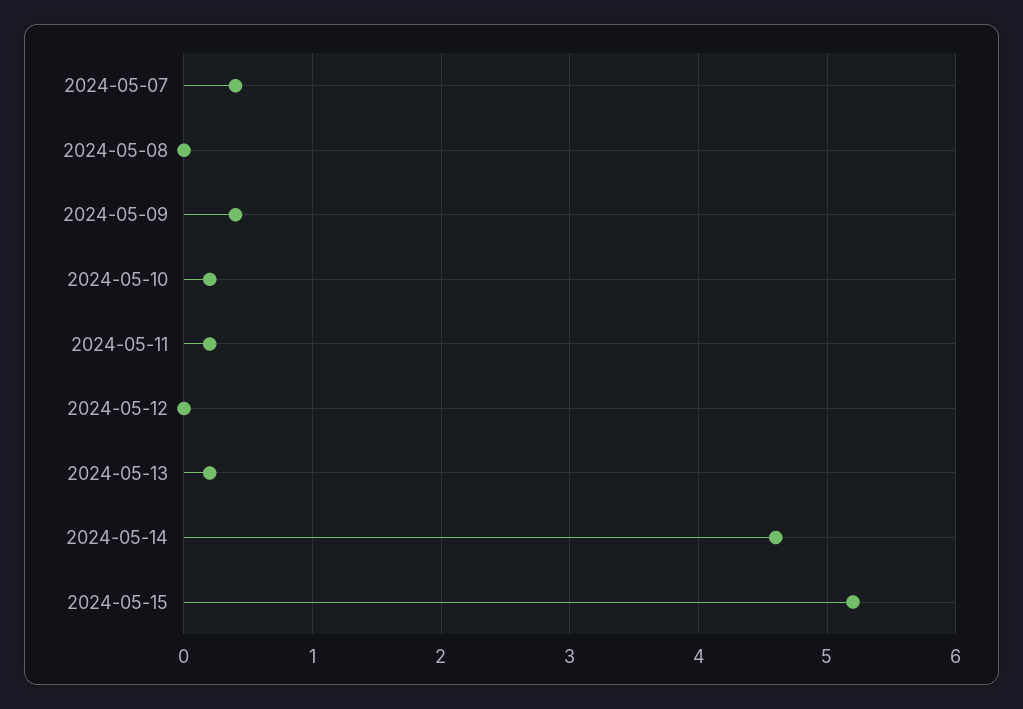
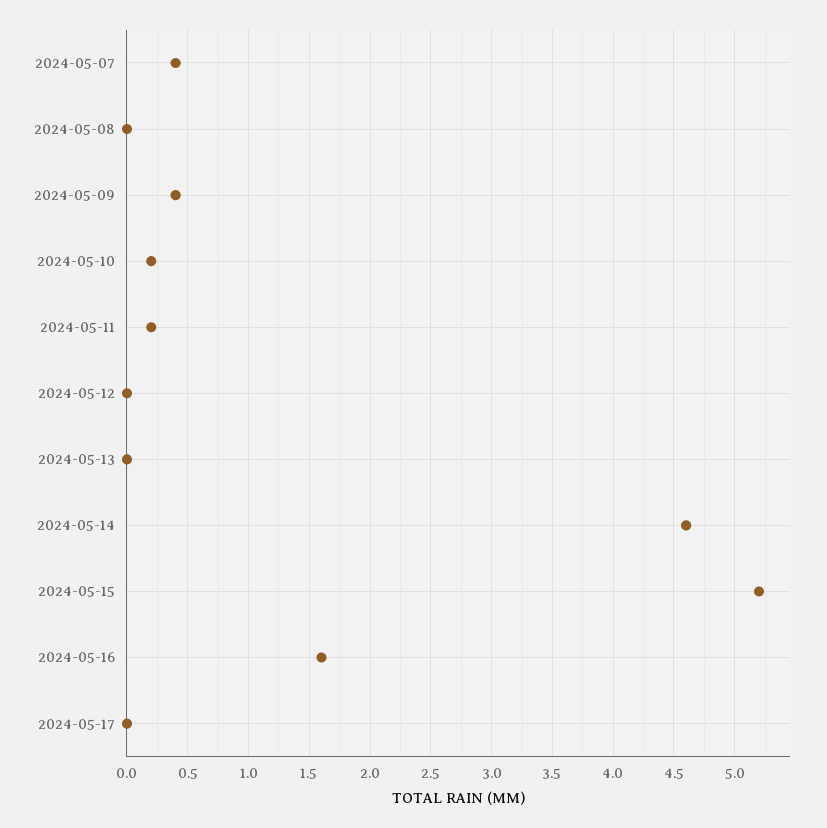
2024-05-13: 0.2 -> 0
2024-05-16: none -> 1.6
2024-05-17: none -> 0

